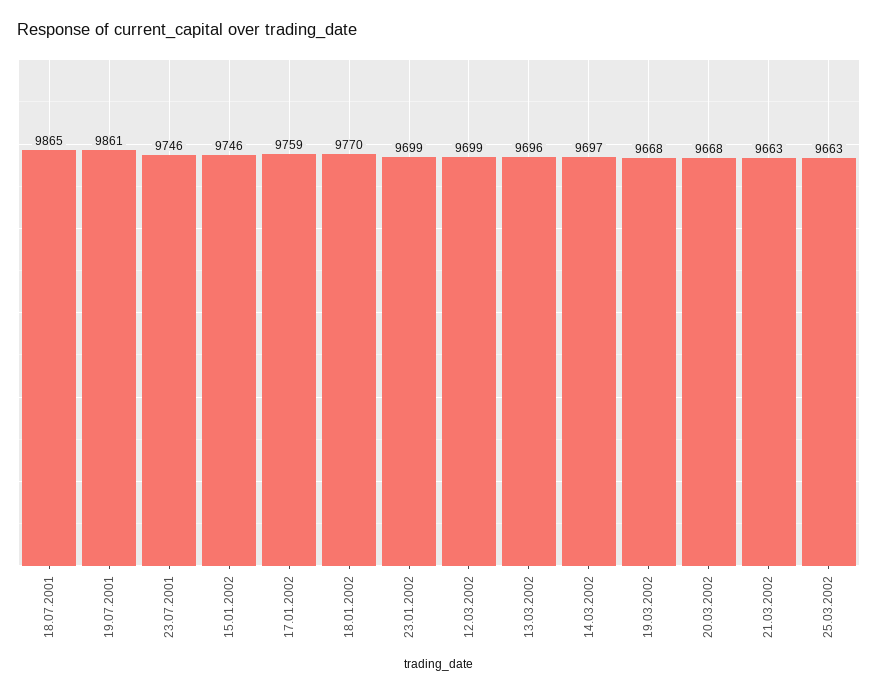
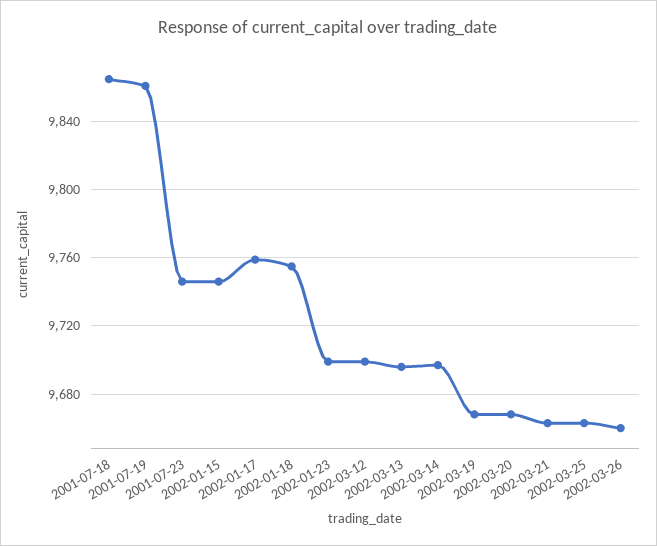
18.01.2002: 9770 -> 9755
2002-03-26: none -> 9660

